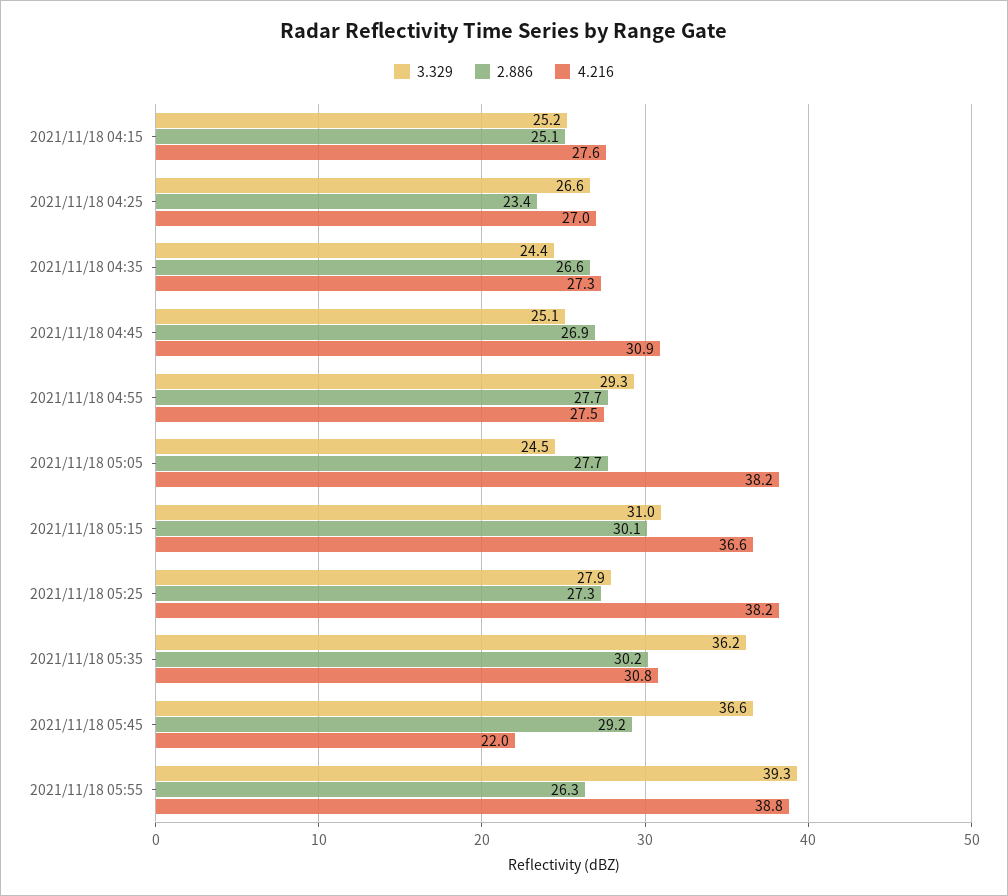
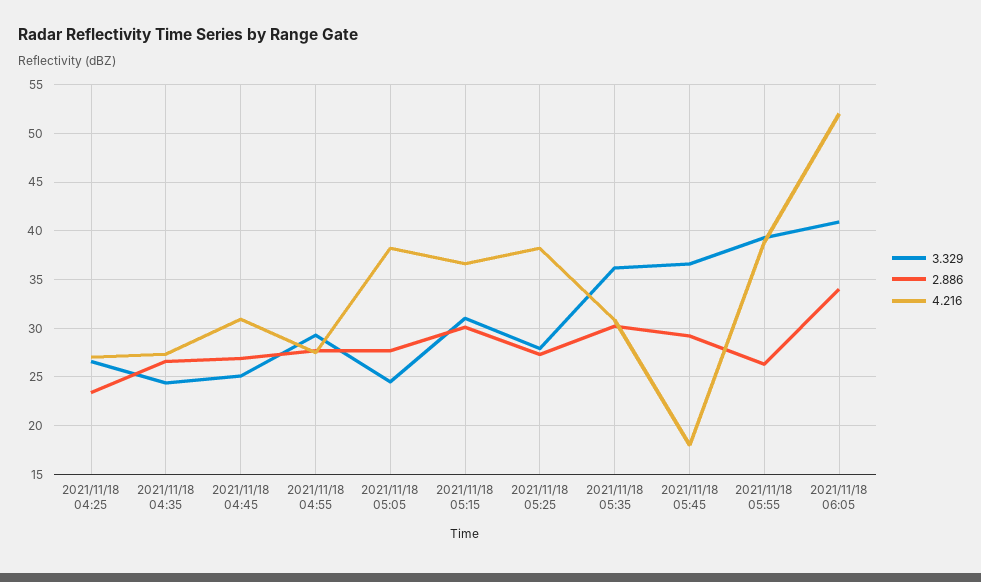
3.329, 2021/11/18 04:15: 25.2 -> none
2.886, 2021/11/18 04:15: 25.1 -> none
4.216, 2021/11/18 04:15: 27.6 -> none
4.216, 2021/11/18 05:45: 22 -> 18
3.329, 2021/11/18 06:05: none -> 41
2.886, 2021/11/18 06:05: none -> 34
4.216, 2021/11/18 06:05: none -> 52

